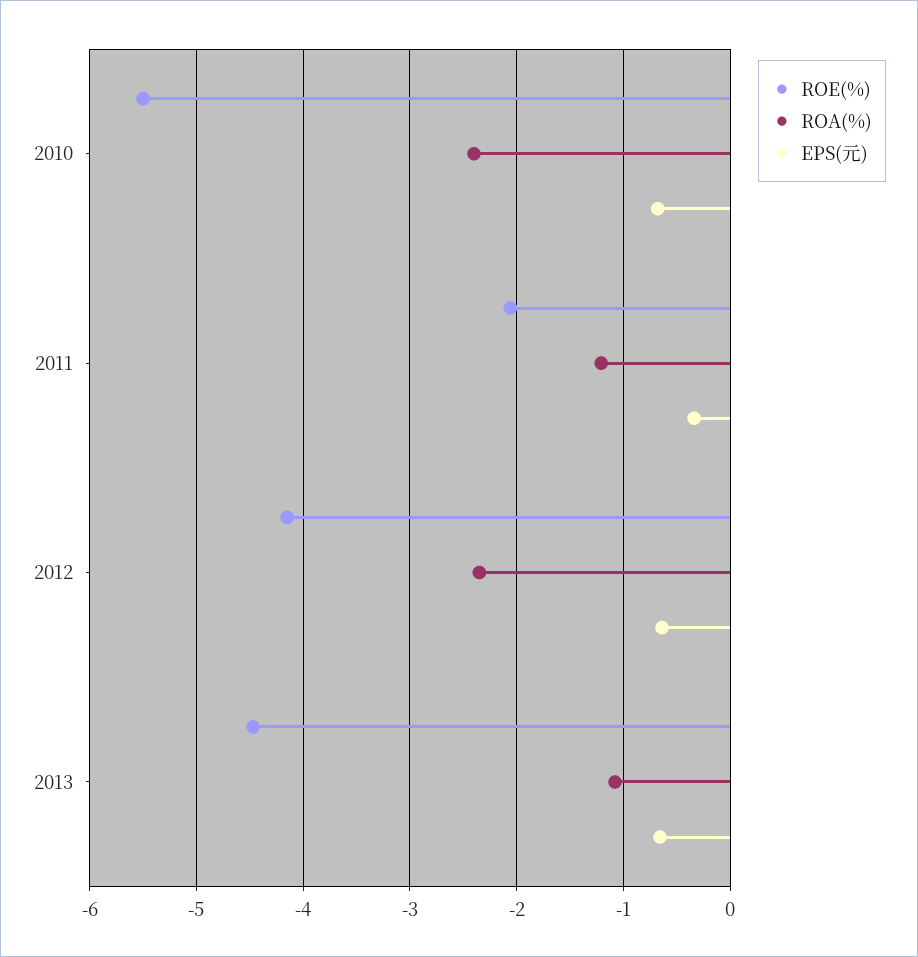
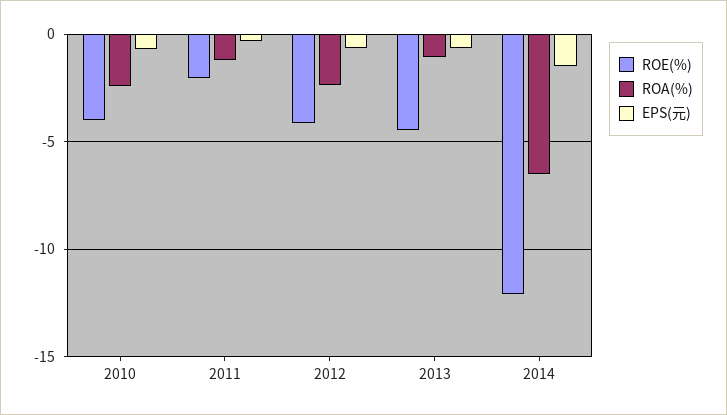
ROE(%), 2010: -5.5 -> -4
ROE(%), 2014: none -> -12
ROA(%), 2014: none -> -6.5
EPS(元), 2014: none -> -1.5

